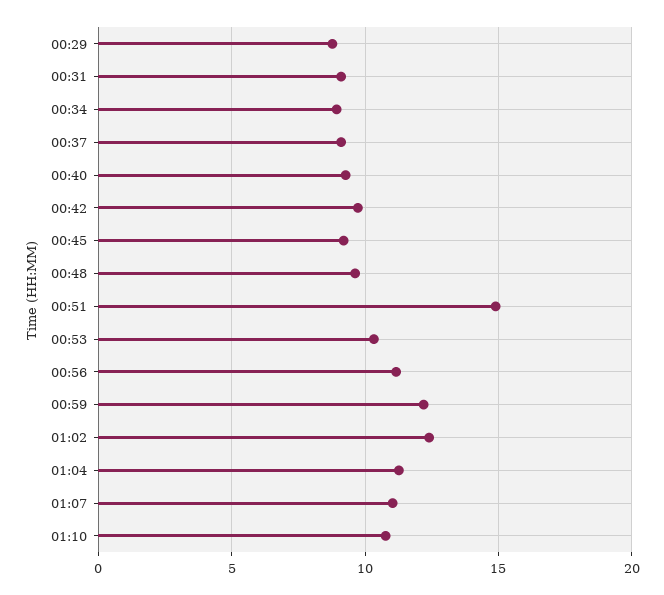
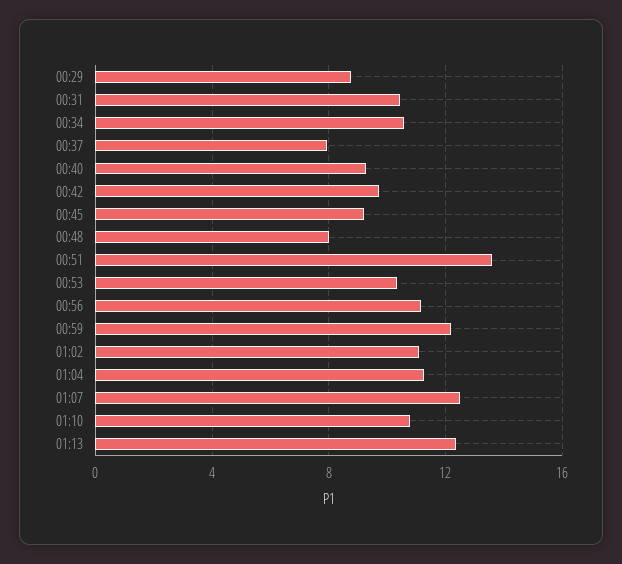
00:31: 9 -> 10.5
00:34: 9 -> 10.5
00:37: 9 -> 8
00:48: 9.5 -> 8
00:51: 15 -> 13.5
01:02: 12.5 -> 11
01:07: 11 -> 12.5
01:13: none -> 12.5

